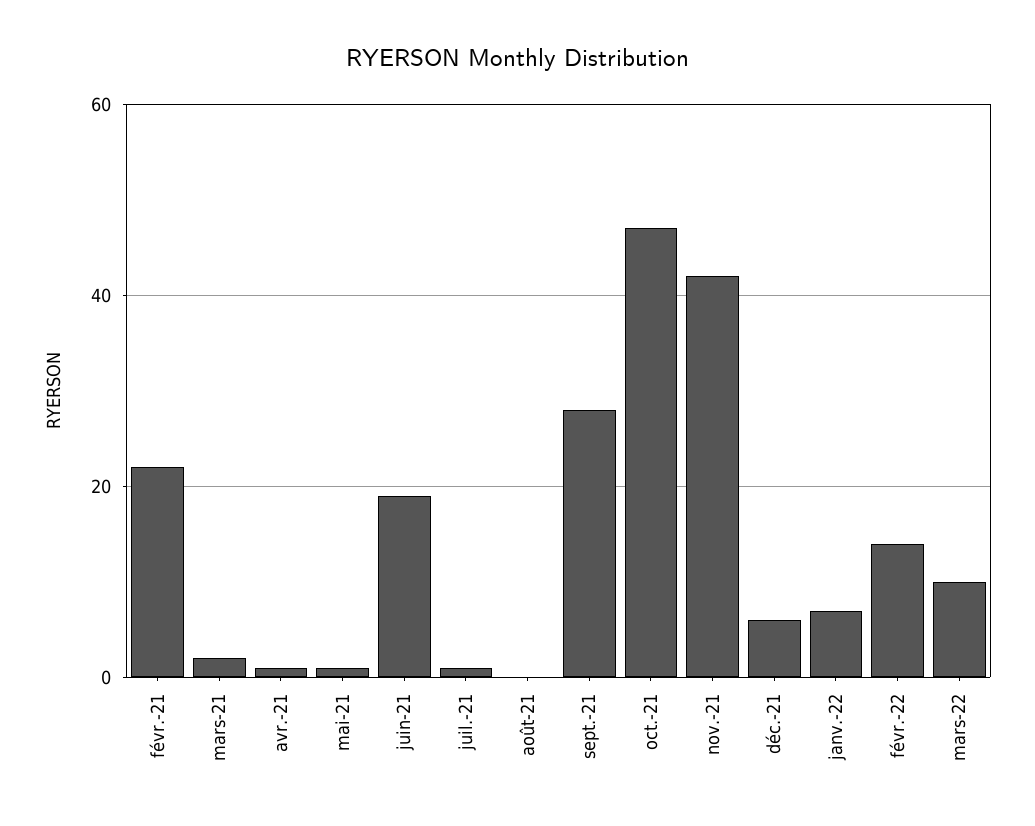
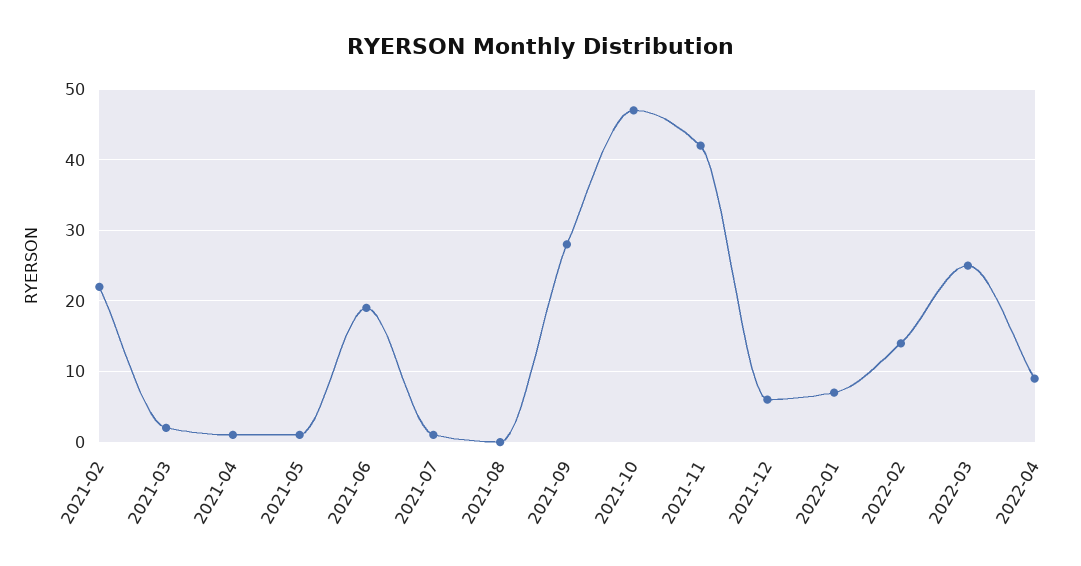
mars-22: 10 -> 25
2022-04: none -> 9

